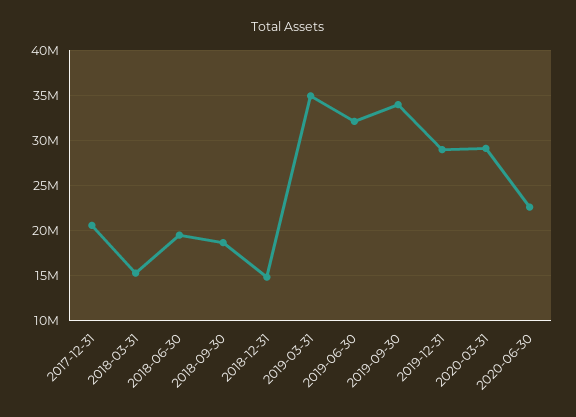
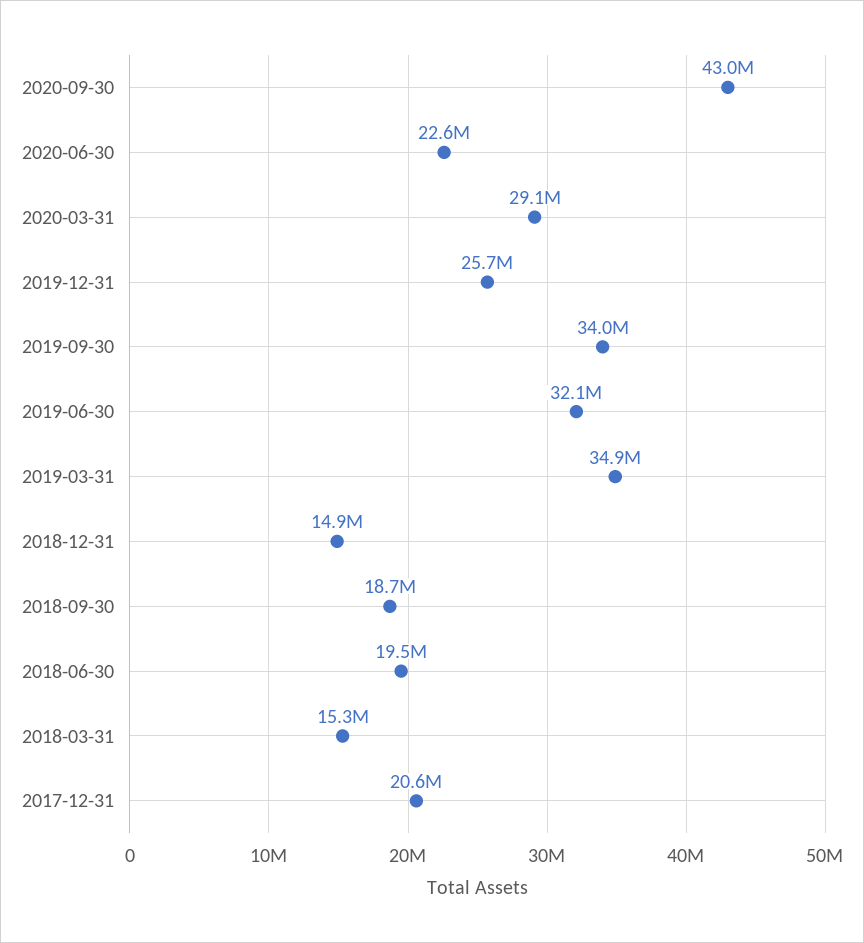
2019-12-31: 29000000 -> 25700000
2020-09-30: none -> 43000000

